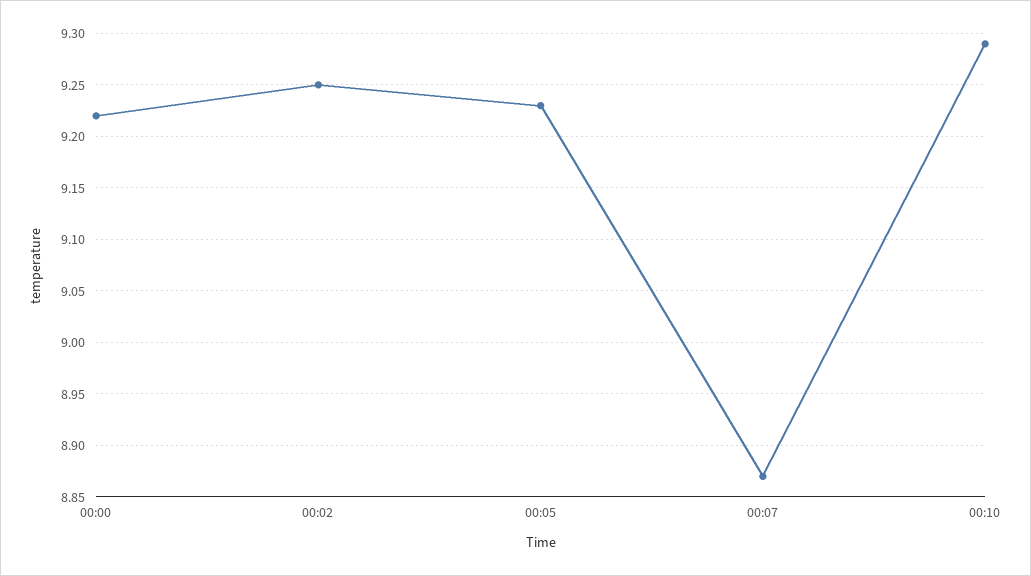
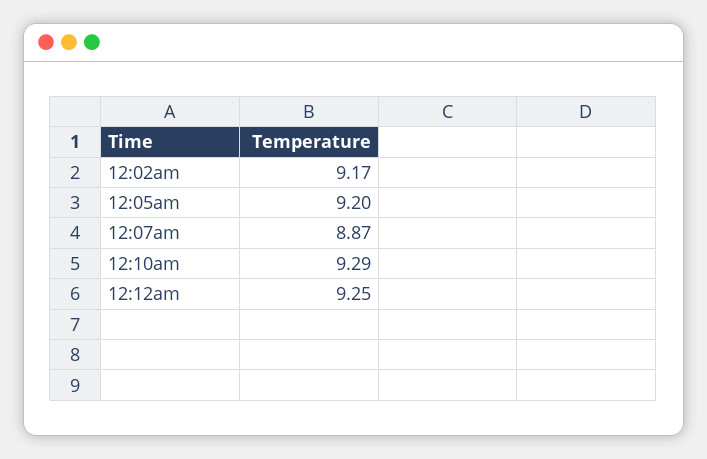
00:00: 9.22 -> none
00:02: 9.25 -> 9.17
00:05: 9.23 -> 9.2
12:12am: none -> 9.25

